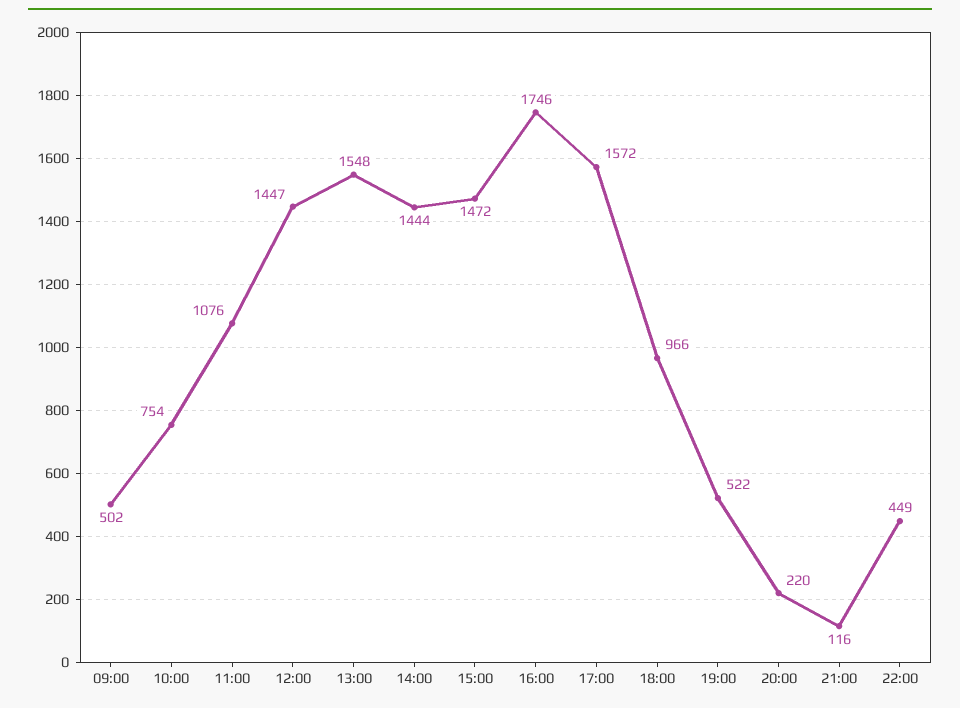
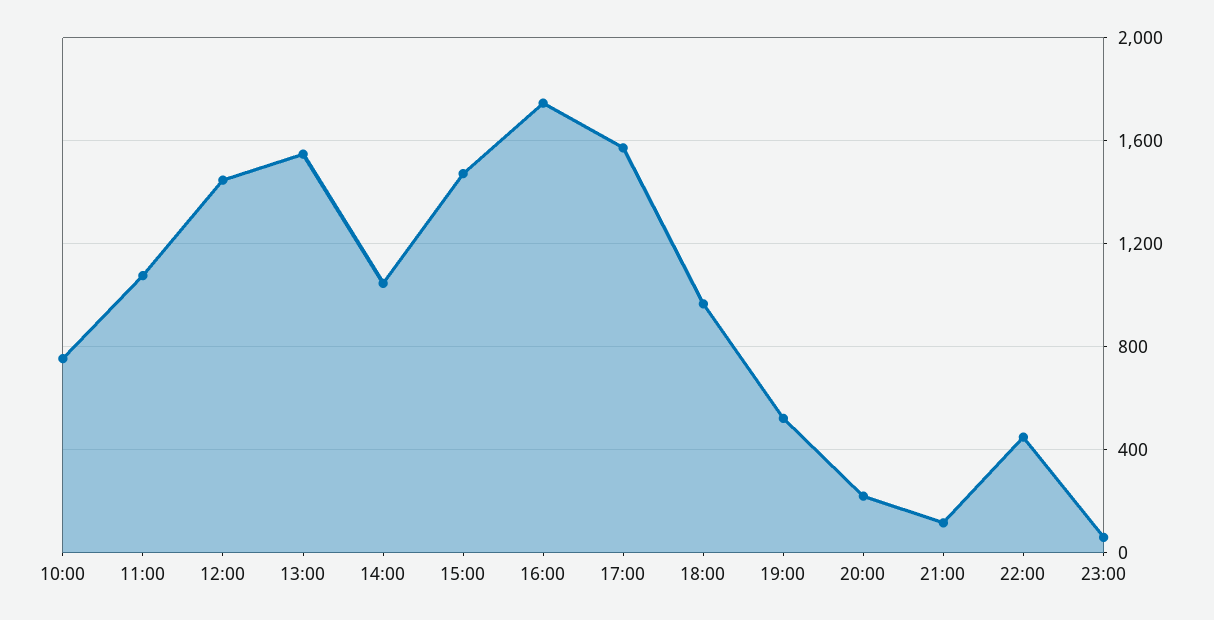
09:00: 502 -> none
14:00: 1444 -> 1050
23:00: none -> 50

